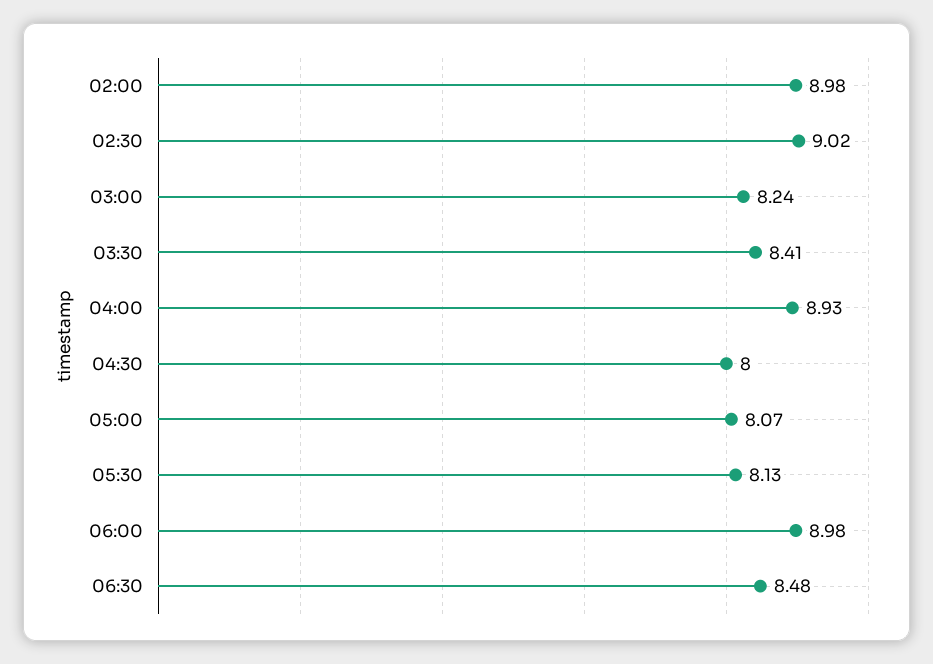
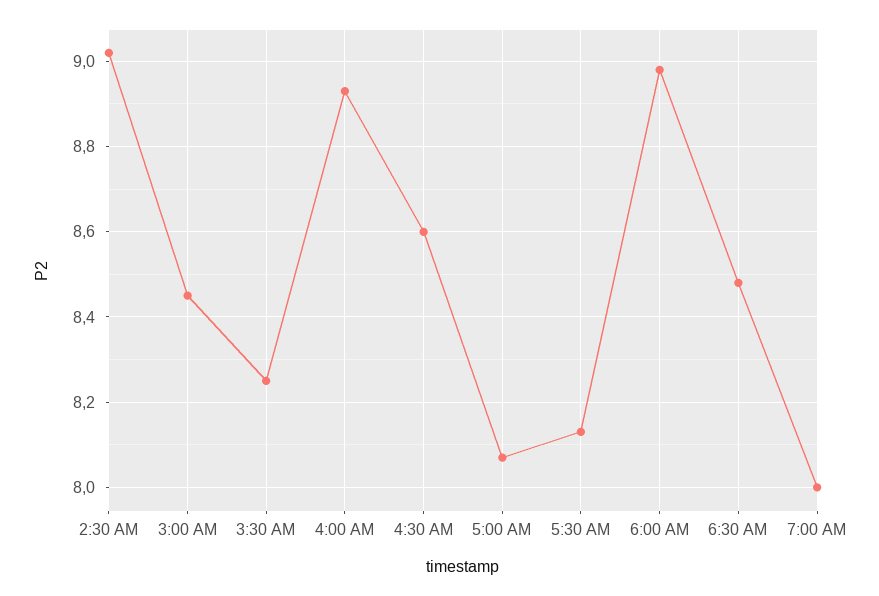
02:00: 8.98 -> none
03:00: 8.24 -> 8.45
03:30: 8.41 -> 8.25
04:30: 8 -> 8.6
7:00 AM: none -> 8

